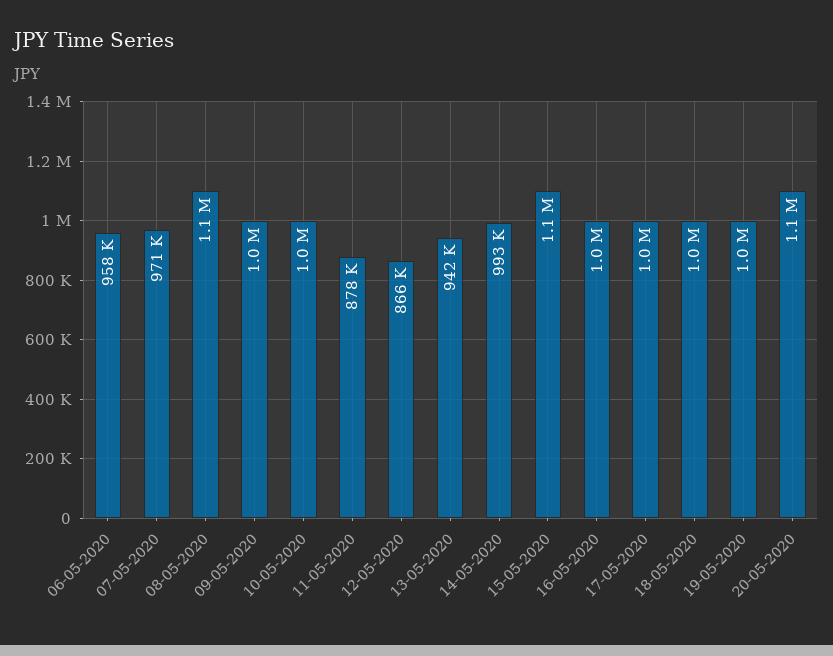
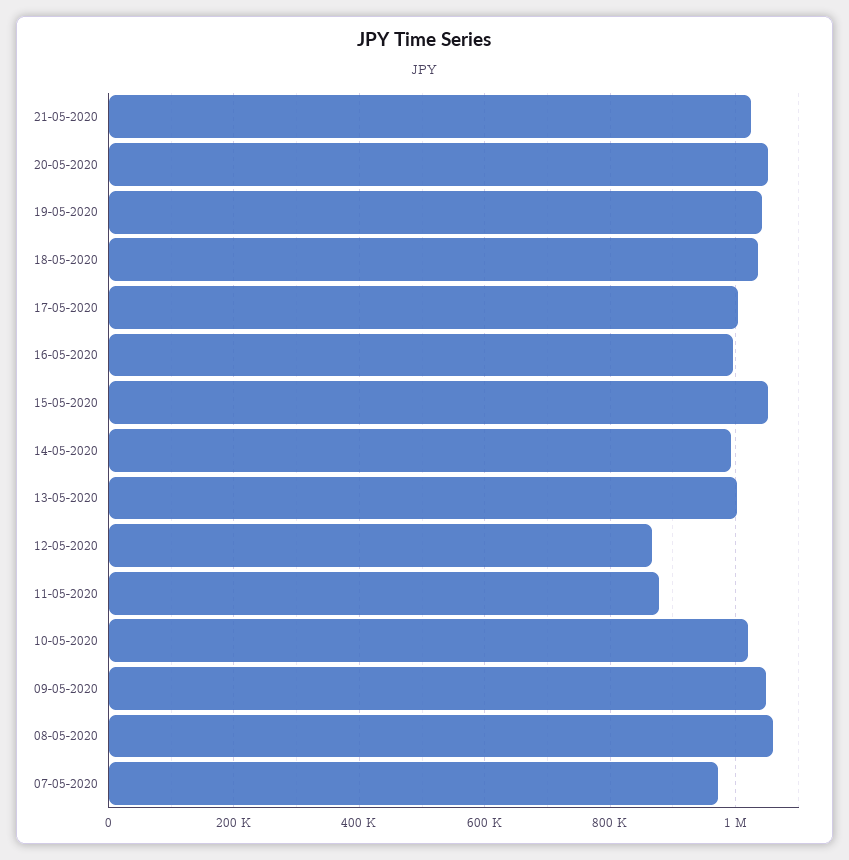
06-05-2020: 958000 -> none
13-05-2020: 942000 -> 1000000
21-05-2020: none -> 1020000

